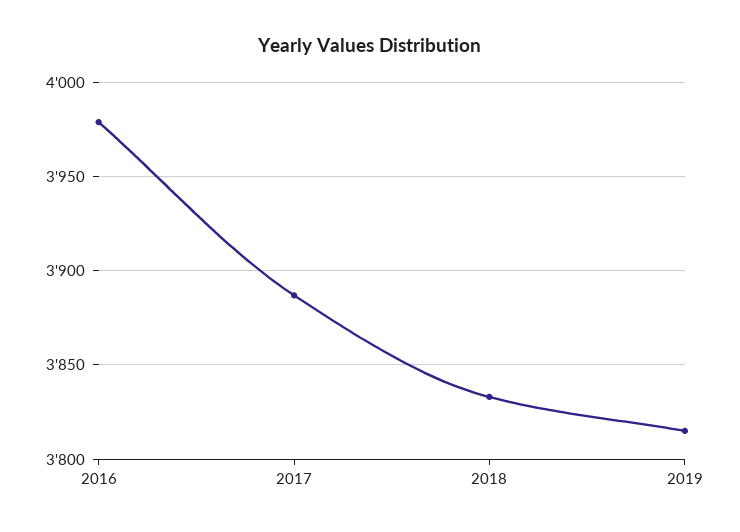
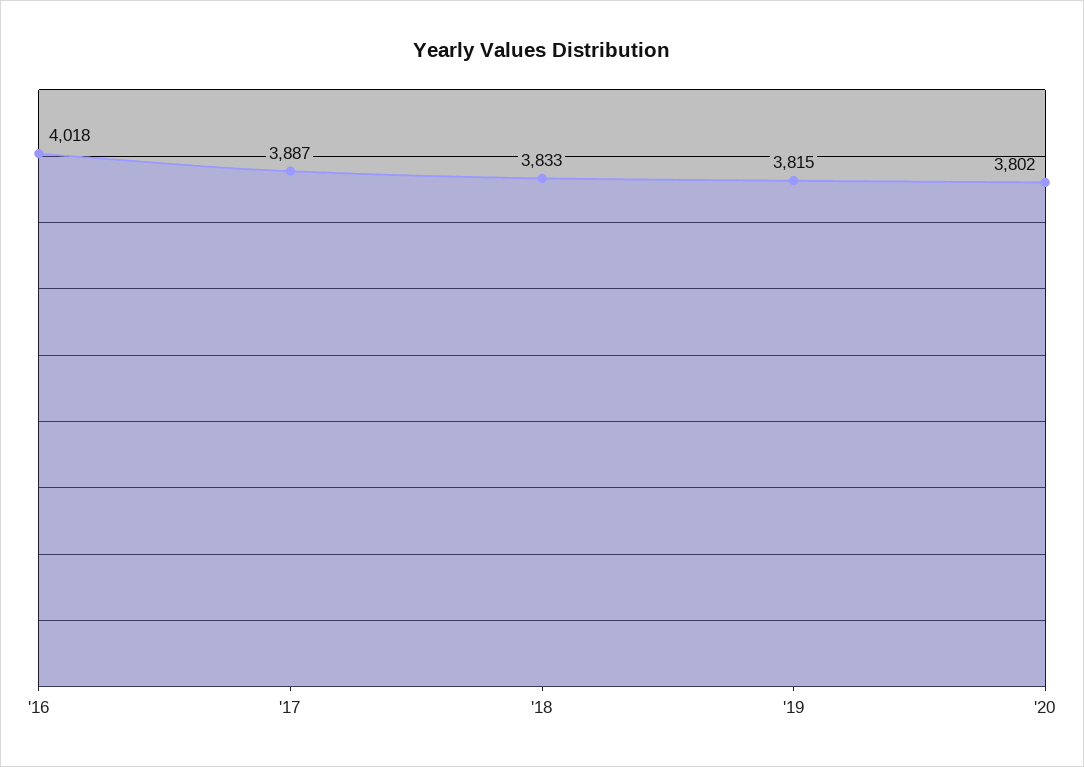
2016: 3980 -> 4018
'20: none -> 3802

